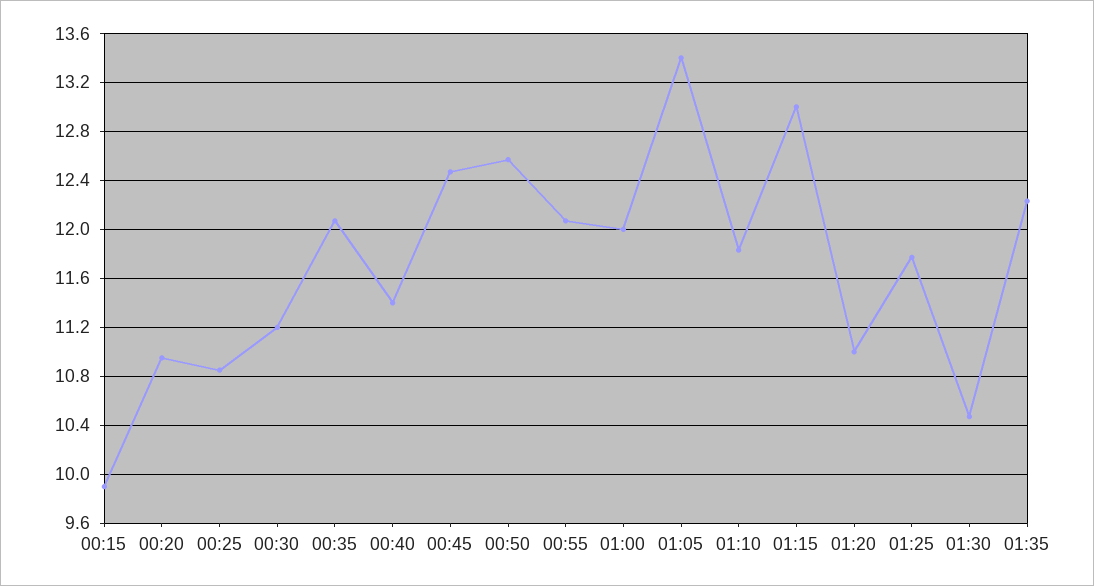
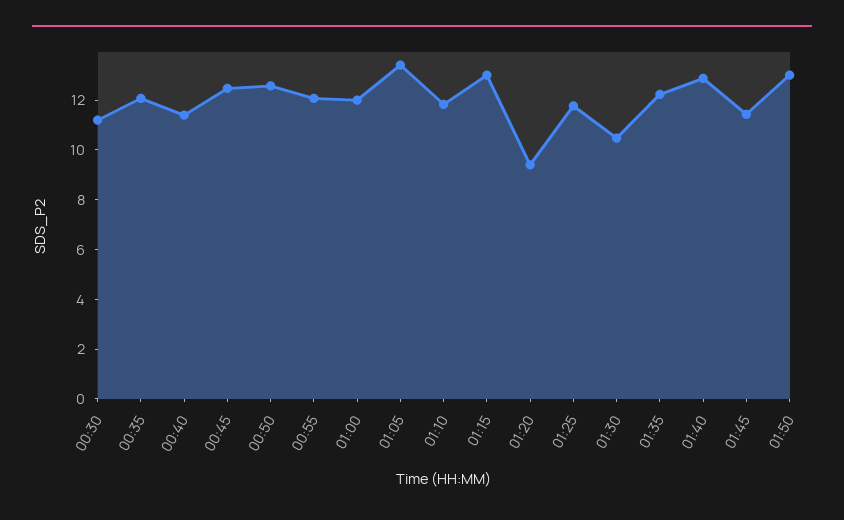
00:15: 9.9 -> none
00:20: 10.95 -> none
00:25: 10.85 -> none
01:20: 11 -> 9.5
01:40: none -> 13
01:45: none -> 11.5
01:50: none -> 13

